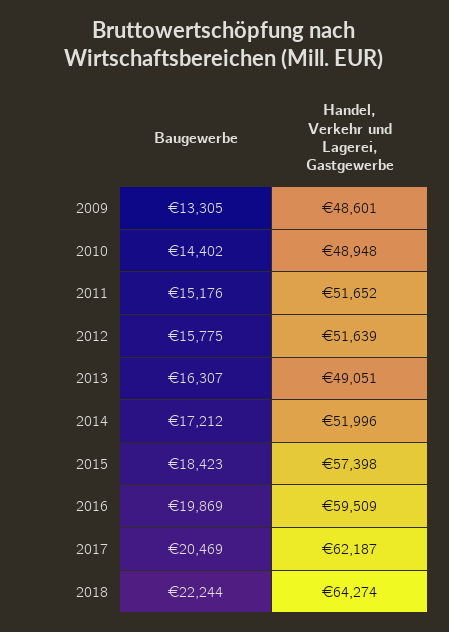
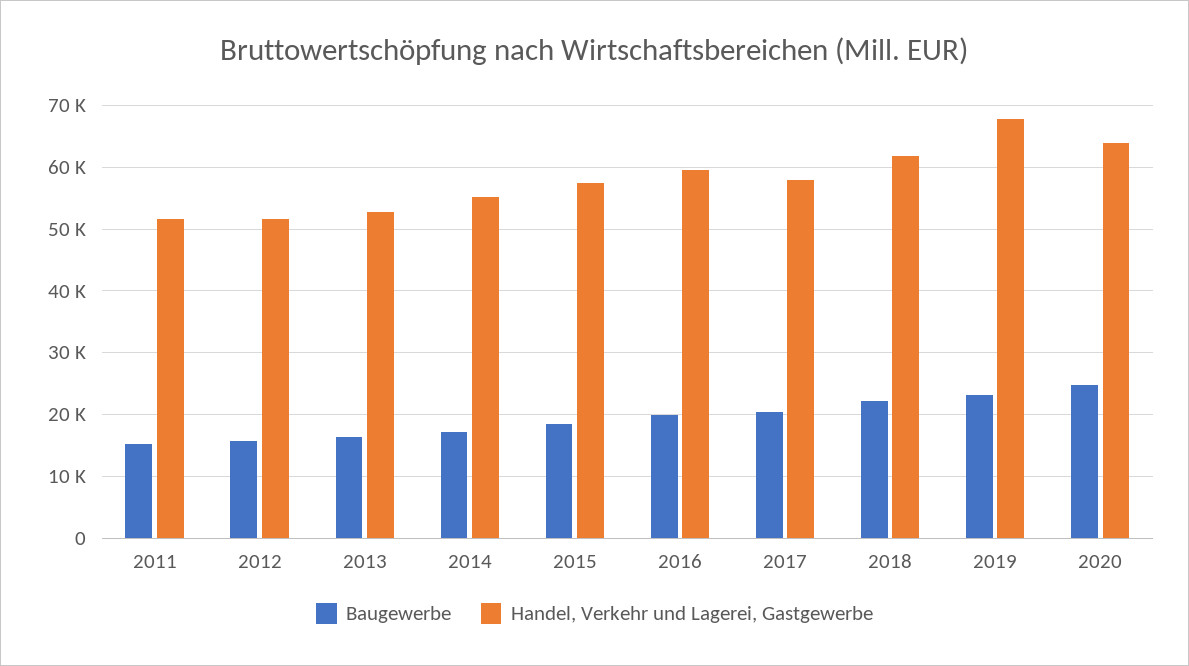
Baugewerbe, 2009: 13305 -> none
Handel, Verkehr und Lagerei, Gastgewerbe, 2009: 48601 -> none
Baugewerbe, 2010: 14402 -> none
Handel, Verkehr und Lagerei, Gastgewerbe, 2010: 48948 -> none
Handel, Verkehr und Lagerei, Gastgewerbe, 2013: 49051 -> 53000
Handel, Verkehr und Lagerei, Gastgewerbe, 2014: 51996 -> 55000
Handel, Verkehr und Lagerei, Gastgewerbe, 2017: 62187 -> 58000
Handel, Verkehr und Lagerei, Gastgewerbe, 2018: 64274 -> 62000
Baugewerbe, 2019: none -> 23000
Handel, Verkehr und Lagerei, Gastgewerbe, 2019: none -> 68000
Baugewerbe, 2020: none -> 25000
Handel, Verkehr und Lagerei, Gastgewerbe, 2020: none -> 64000

